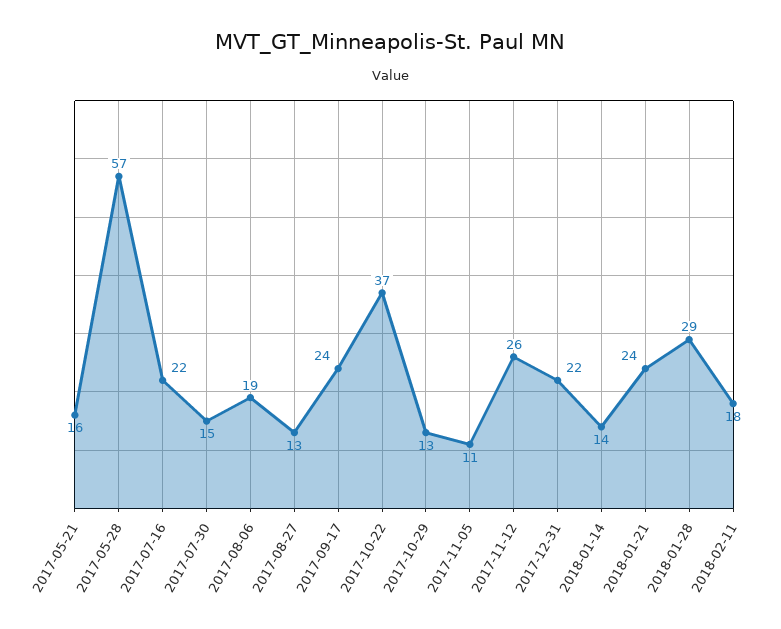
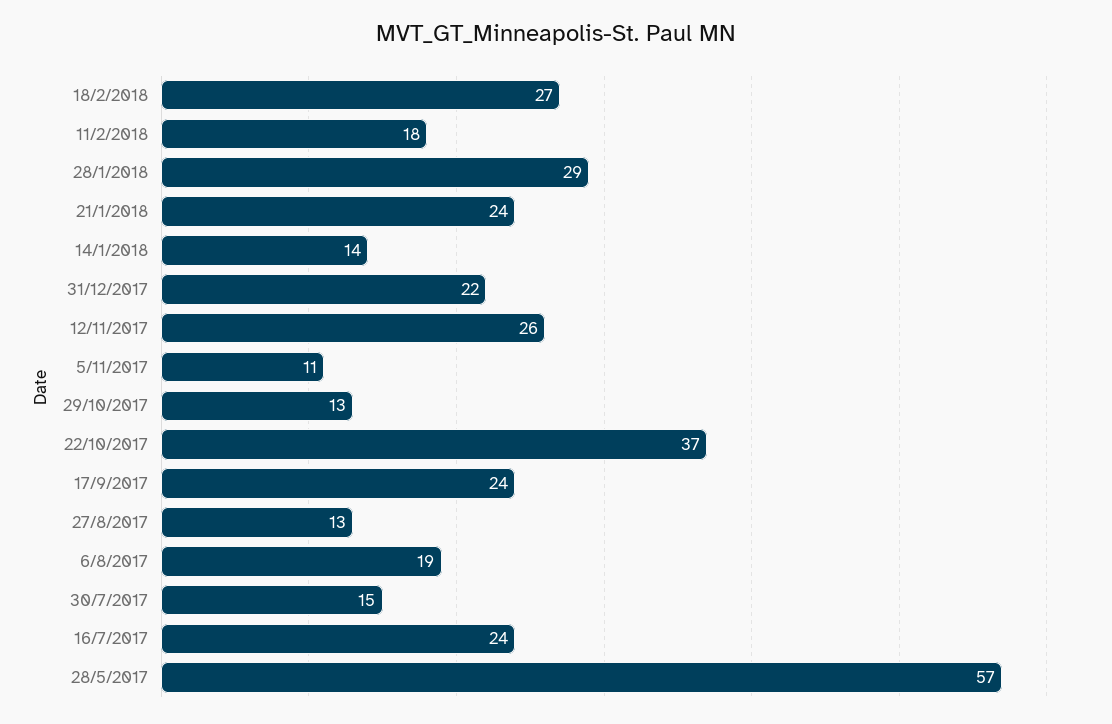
2017-05-21: 16 -> none
2017-07-16: 22 -> 24
18/2/2018: none -> 27

